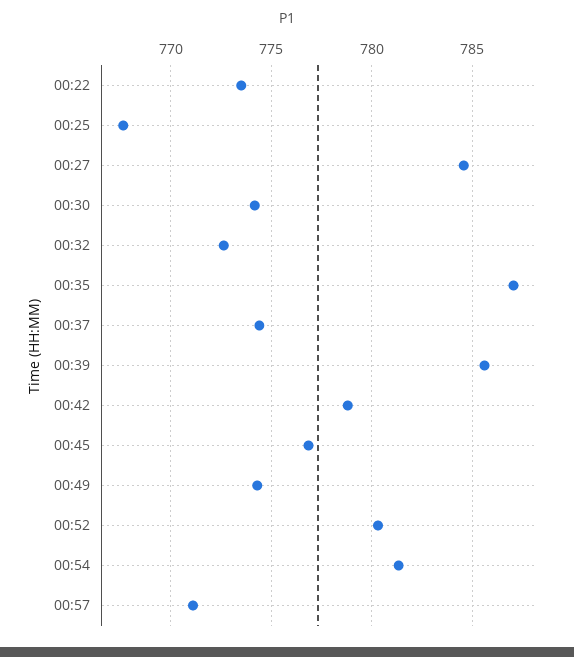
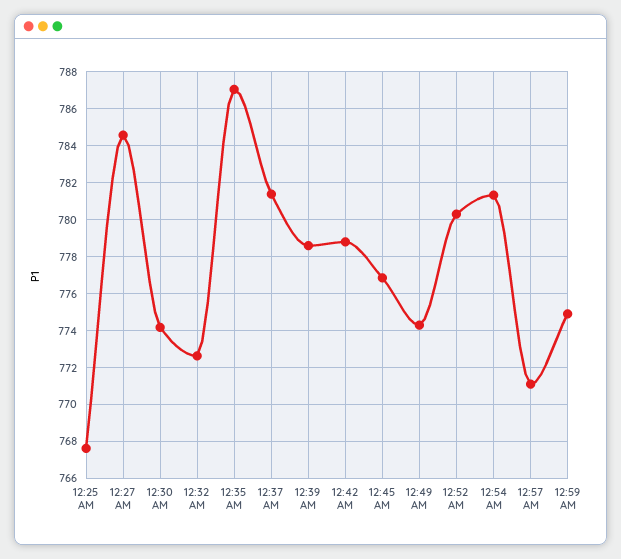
00:22: 773.5 -> none
00:37: 774.5 -> 781.5
00:39: 785.5 -> 778.5
12:59 AM: none -> 775

